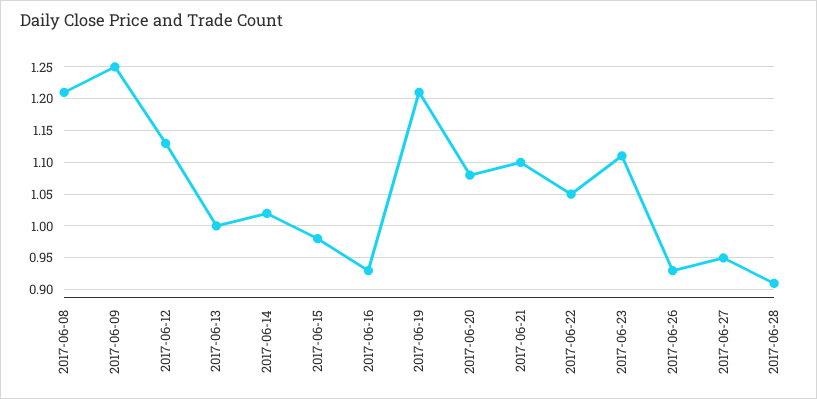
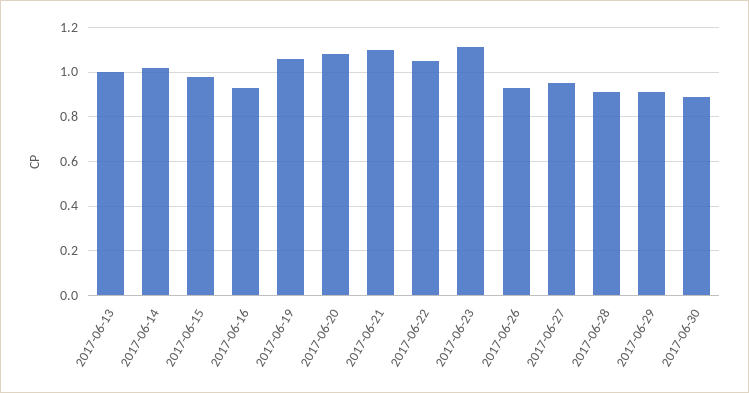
2017-06-08: 1.21 -> none
2017-06-09: 1.25 -> none
2017-06-12: 1.13 -> none
2017-06-19: 1.21 -> 1.05
2017-06-29: none -> 0.9
2017-06-30: none -> 0.9

